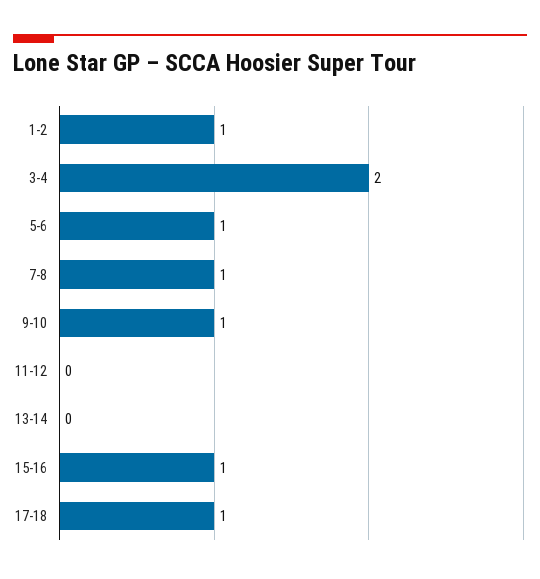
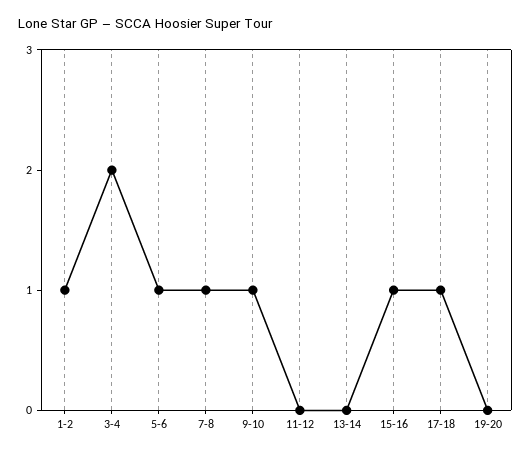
19-20: none -> 0

